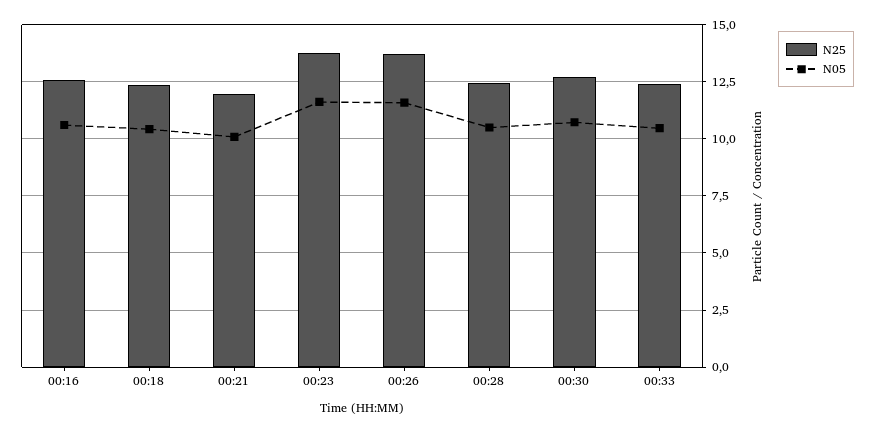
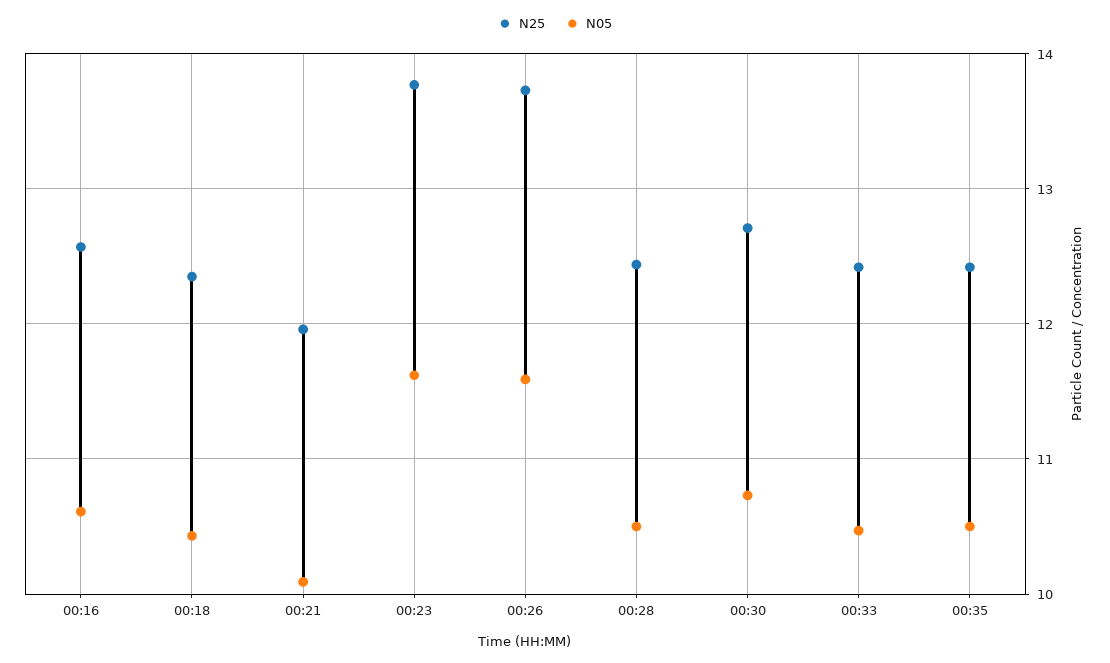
N25, 00:35: none -> 12.4
N05, 00:35: none -> 10.5

